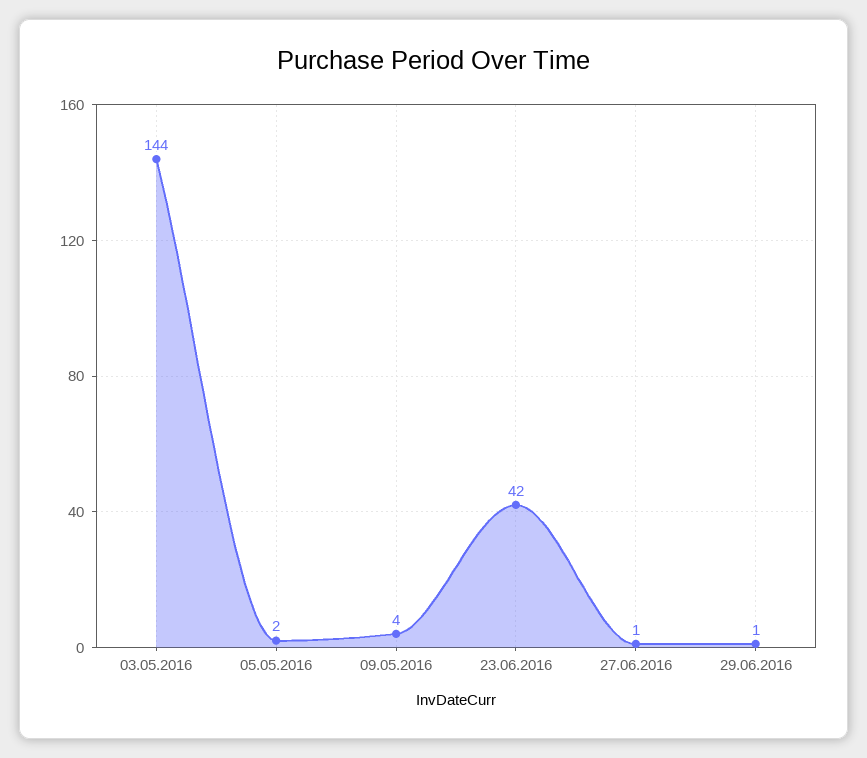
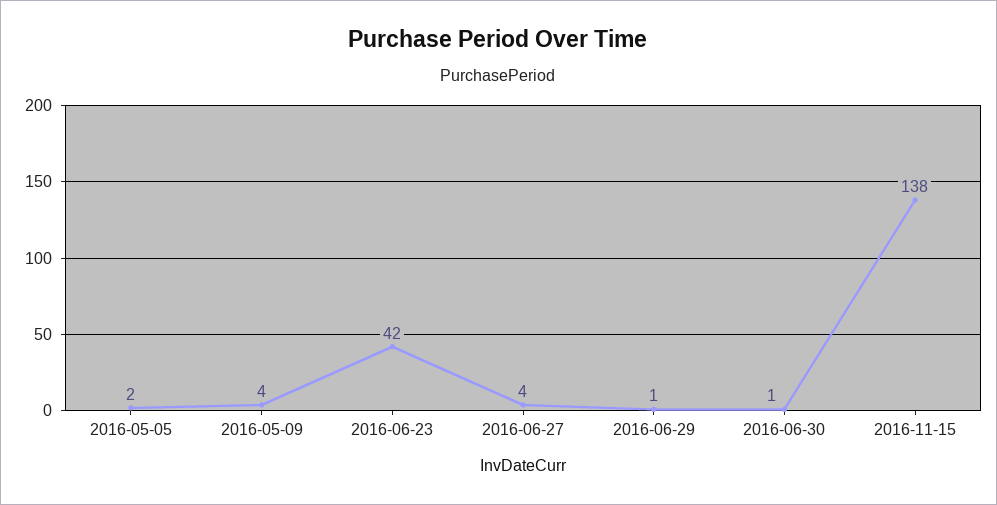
03.05.2016: 144 -> none
27.06.2016: 1 -> 4
2016-06-30: none -> 1
2016-11-15: none -> 138

